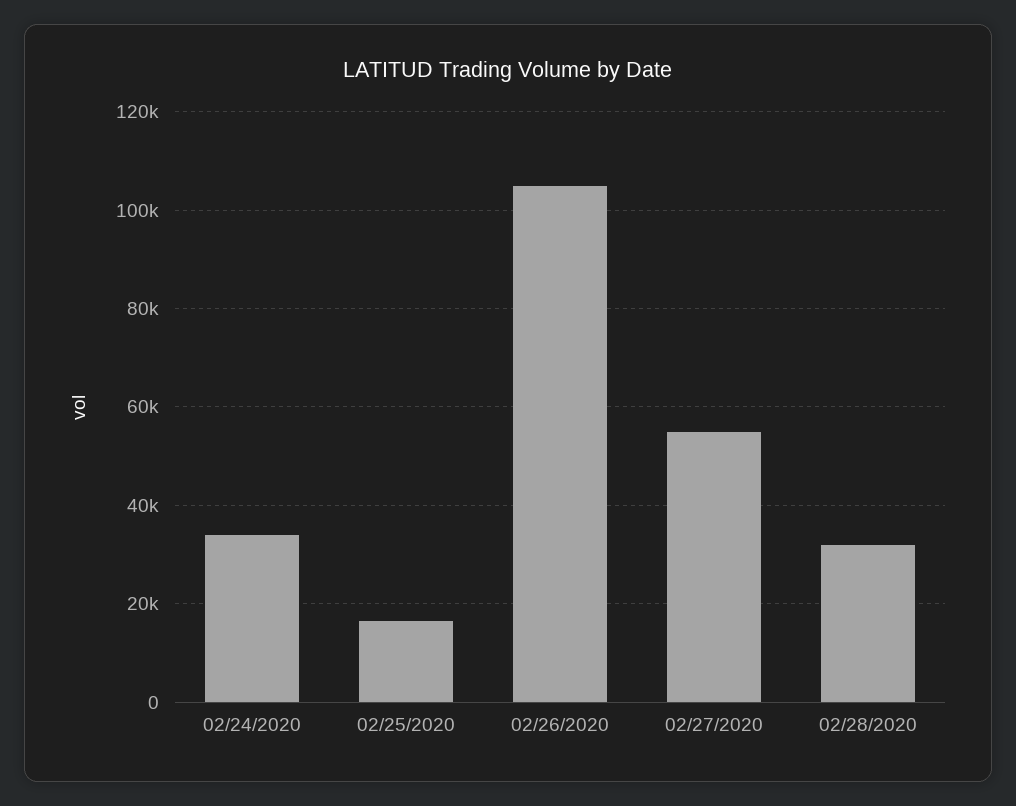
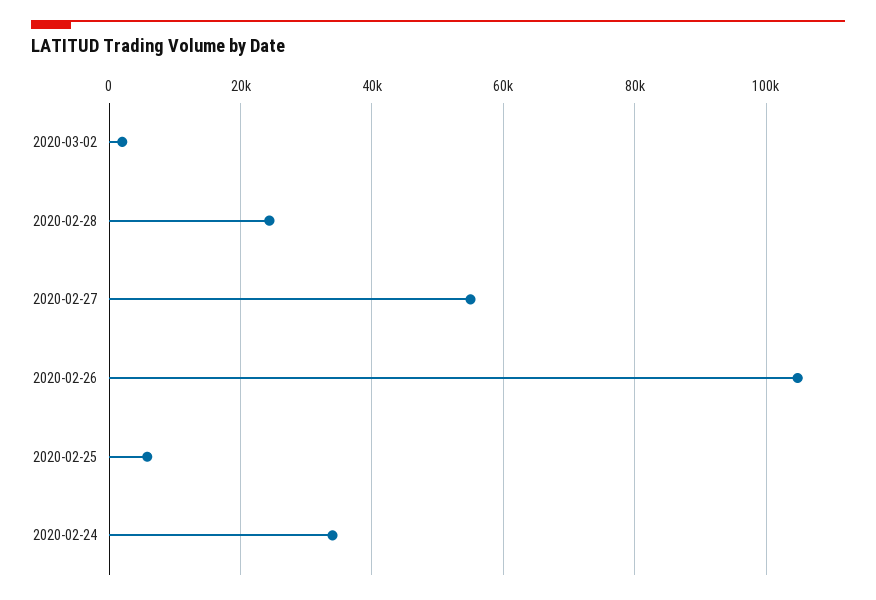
02/25/2020: 16000 -> 6000
02/28/2020: 32000 -> 24000
2020-03-02: none -> 2000

